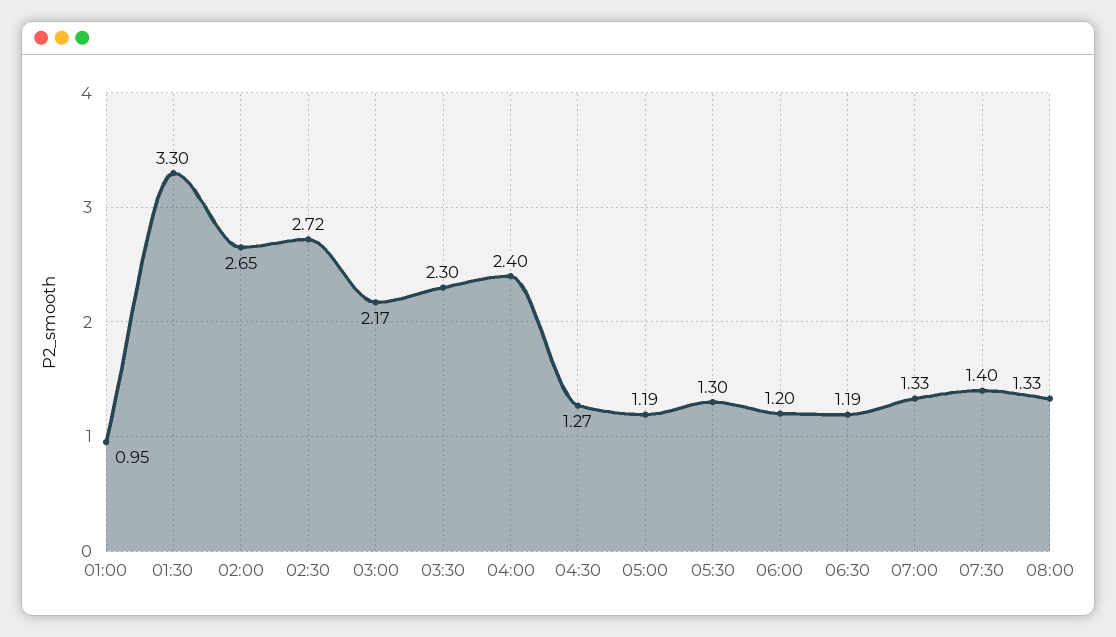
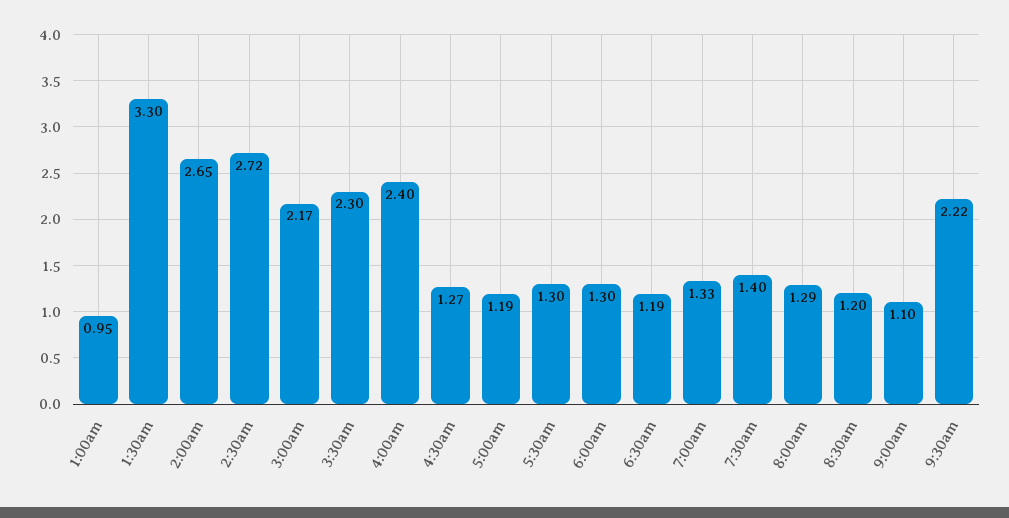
06:00: 1.2 -> 1.3
08:00: 1.33 -> 1.29
8:30am: none -> 1.2
9:00am: none -> 1.1
9:30am: none -> 2.22

